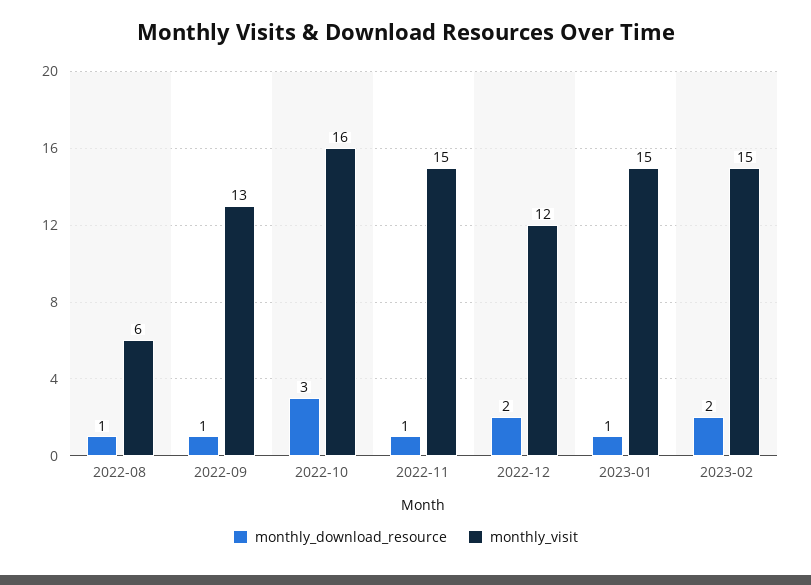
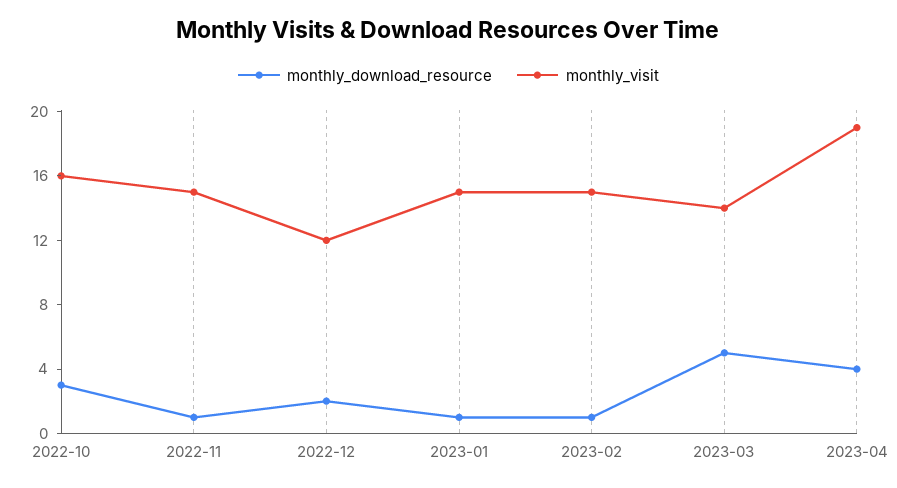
monthly_download_resource, 2022-08: 1 -> none
monthly_visit, 2022-08: 6 -> none
monthly_download_resource, 2022-09: 1 -> none
monthly_visit, 2022-09: 13 -> none
monthly_download_resource, 2023-02: 2 -> 1
monthly_download_resource, 2023-03: none -> 5
monthly_visit, 2023-03: none -> 14
monthly_download_resource, 2023-04: none -> 4
monthly_visit, 2023-04: none -> 19

